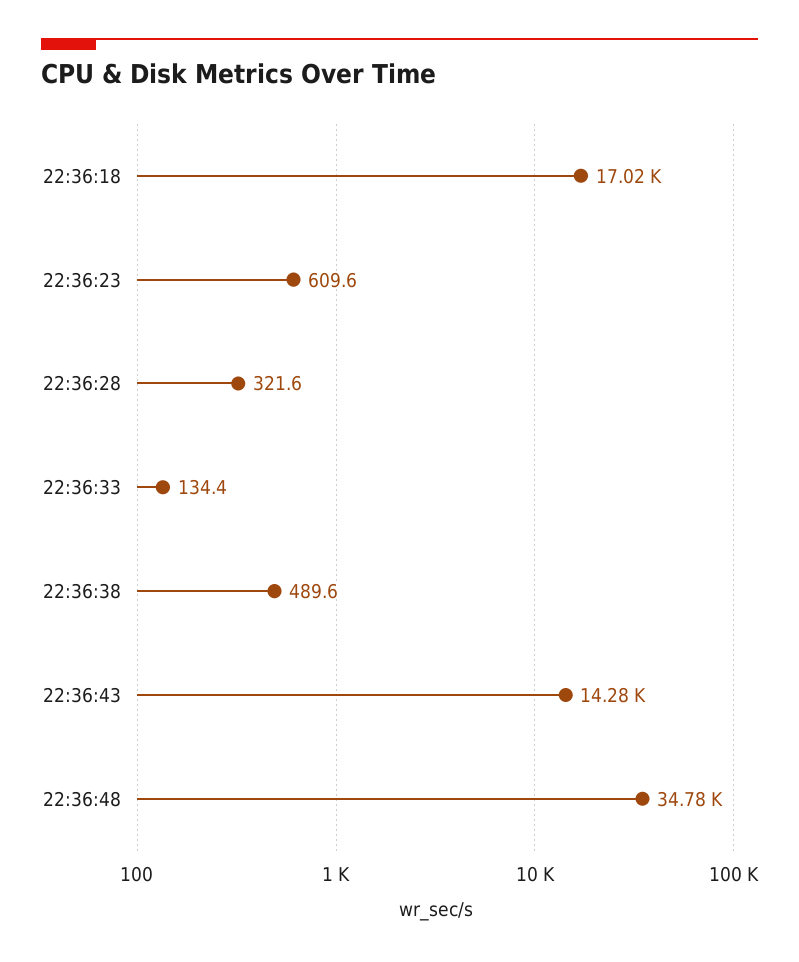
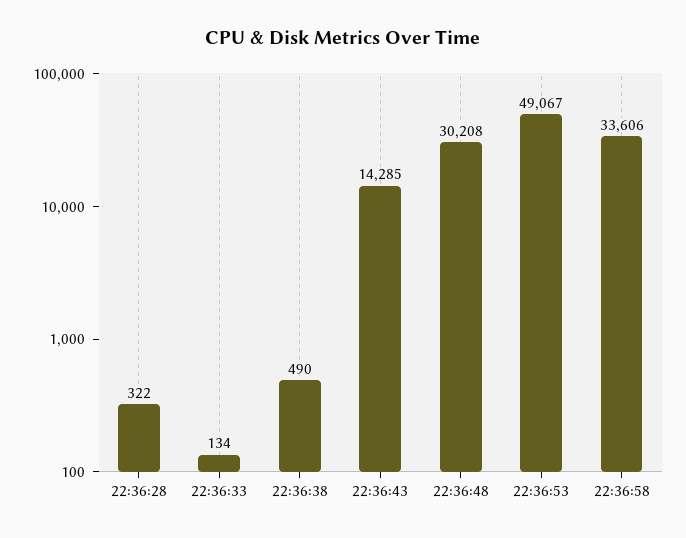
22:36:18: 17020 -> none
22:36:23: 609.6 -> none
22:36:48: 34780 -> 30208
22:36:53: none -> 49067
22:36:58: none -> 33606

